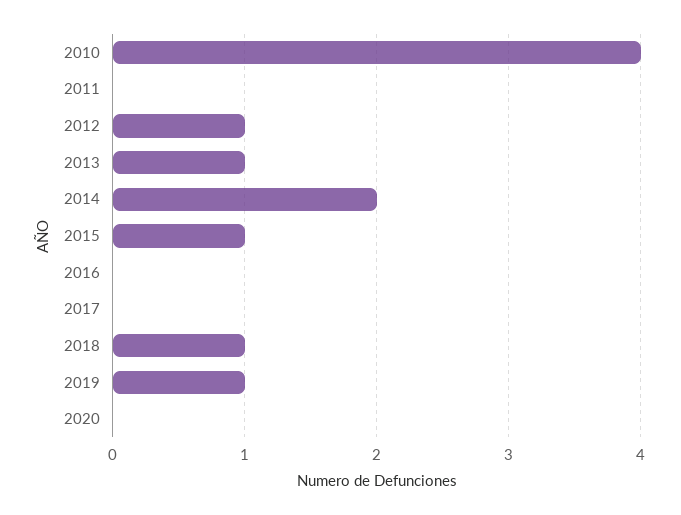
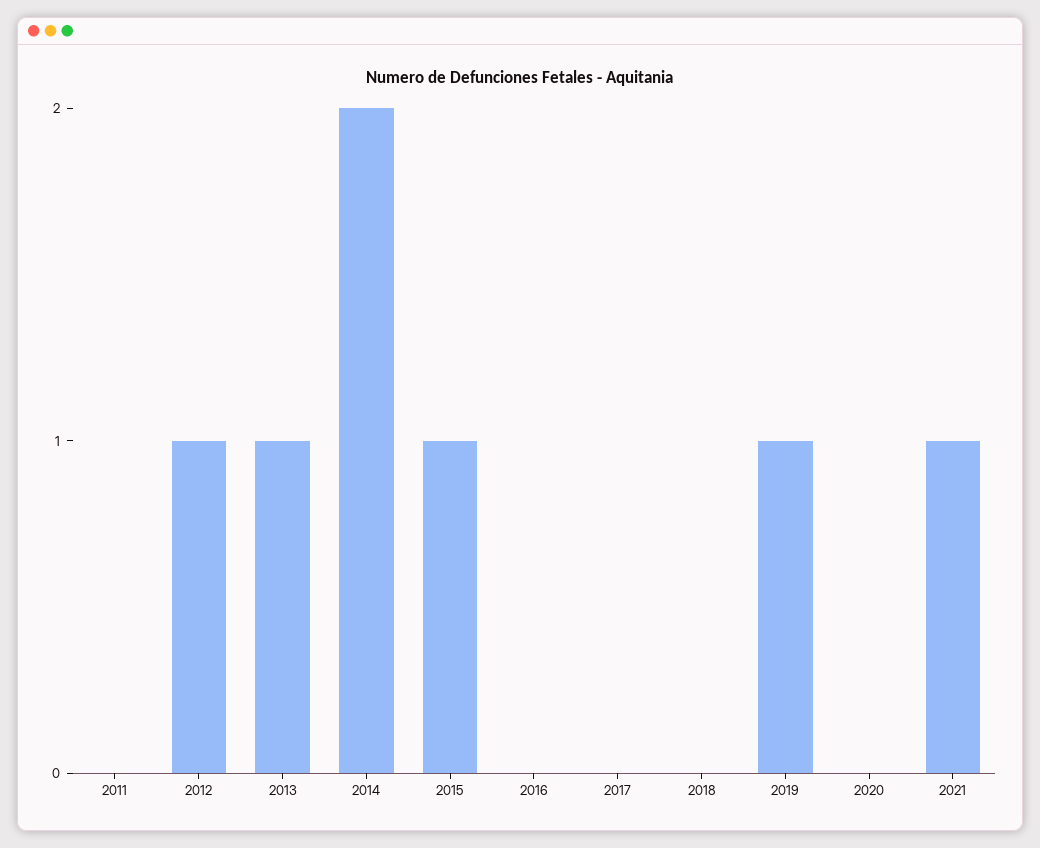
2010: 4 -> none
2018: 1 -> 0
2021: none -> 1

